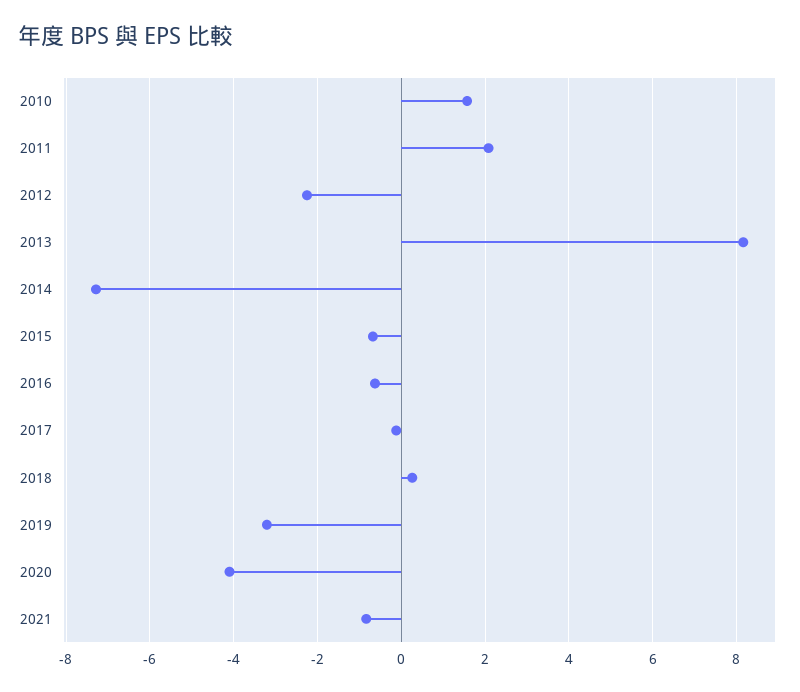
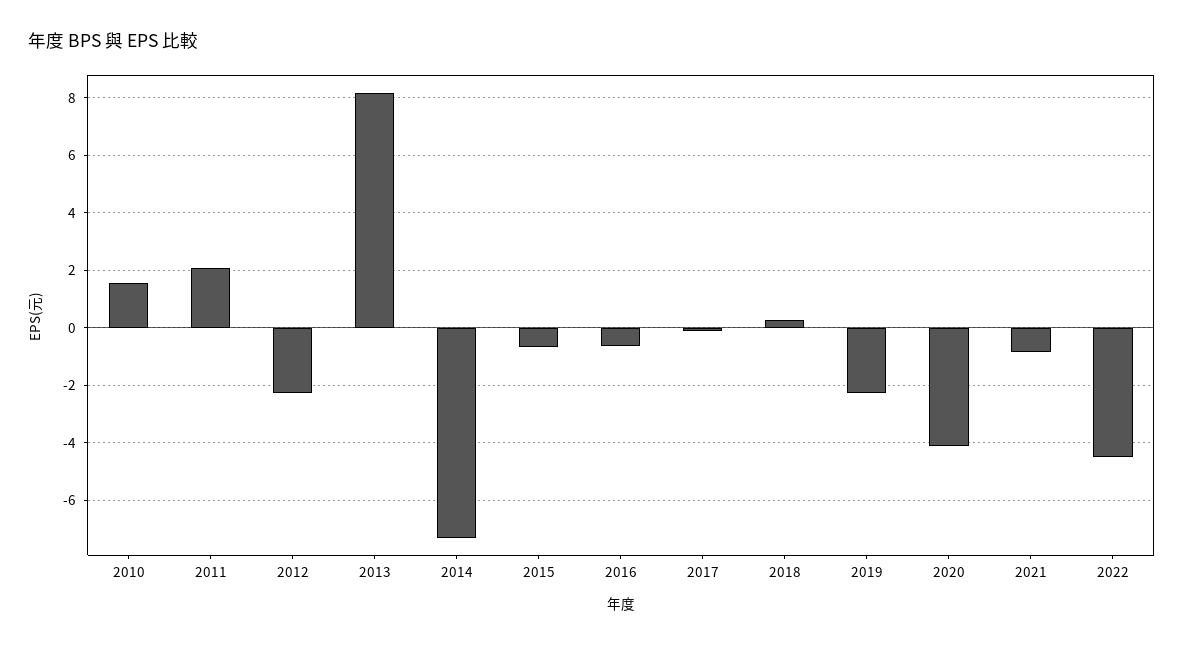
2019: -3.2 -> -2.25
2022: none -> -4.5

